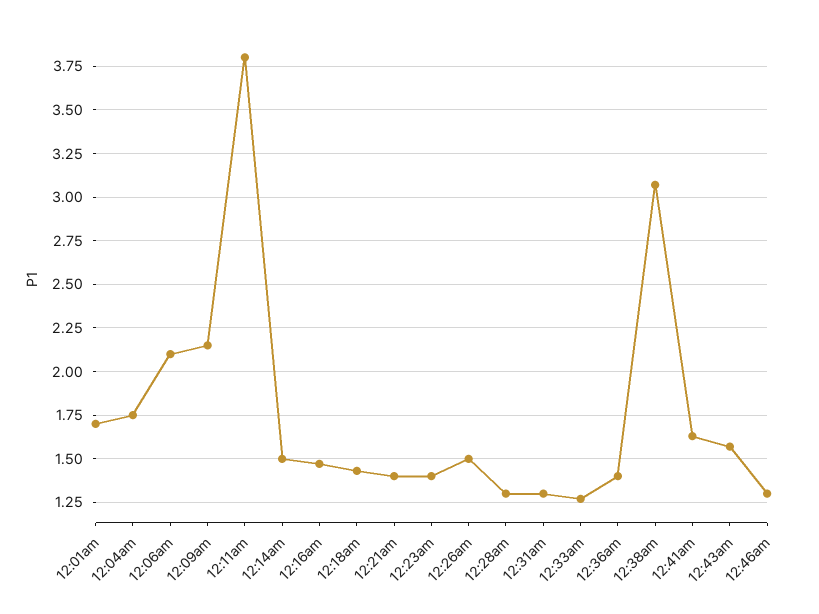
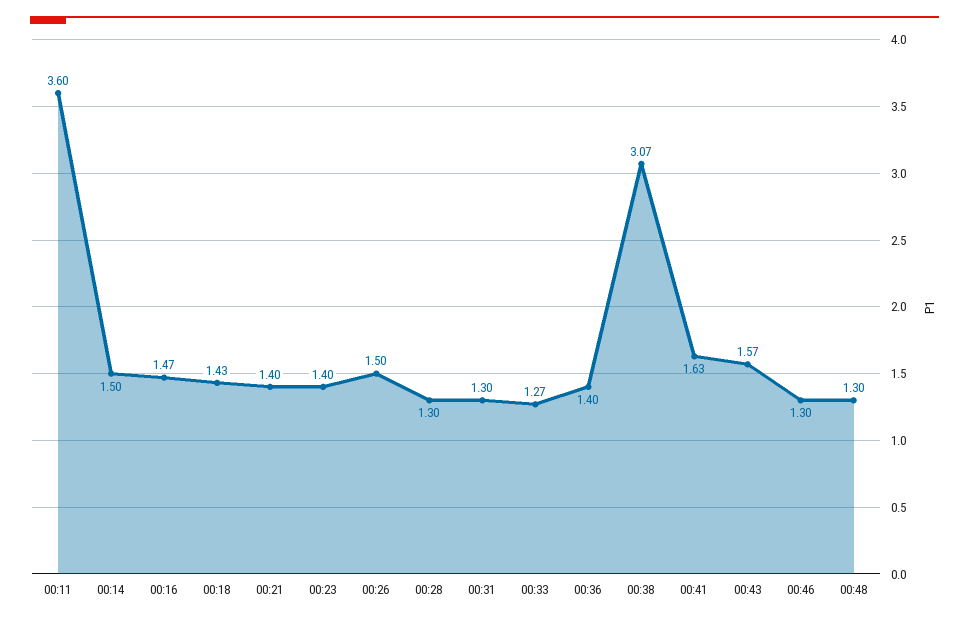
12:01am: 1.7 -> none
12:04am: 1.75 -> none
12:06am: 2.1 -> none
12:09am: 2.15 -> none
12:11am: 3.8 -> 3.6
00:48: none -> 1.3

